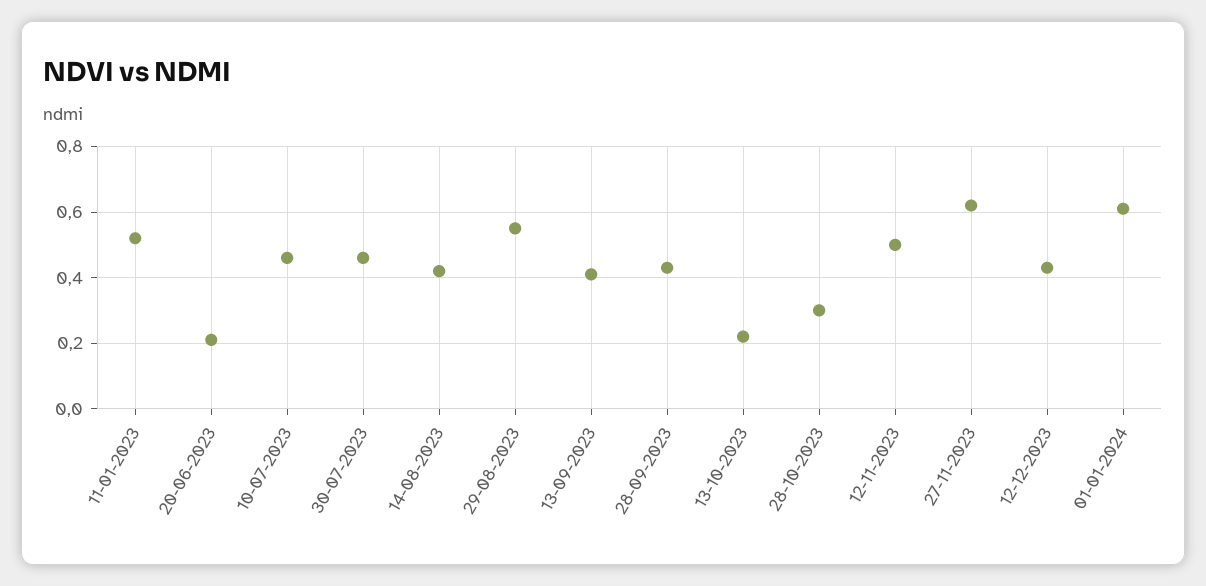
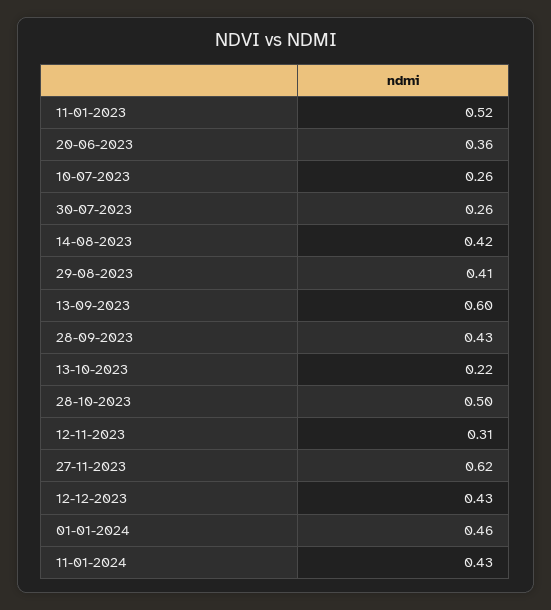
20-06-2023: 0.2 -> 0.36
10-07-2023: 0.45 -> 0.26
30-07-2023: 0.45 -> 0.26
29-08-2023: 0.55 -> 0.41
13-09-2023: 0.4 -> 0.6
28-10-2023: 0.3 -> 0.5
12-11-2023: 0.5 -> 0.31
01-01-2024: 0.6 -> 0.46
11-01-2024: none -> 0.43

